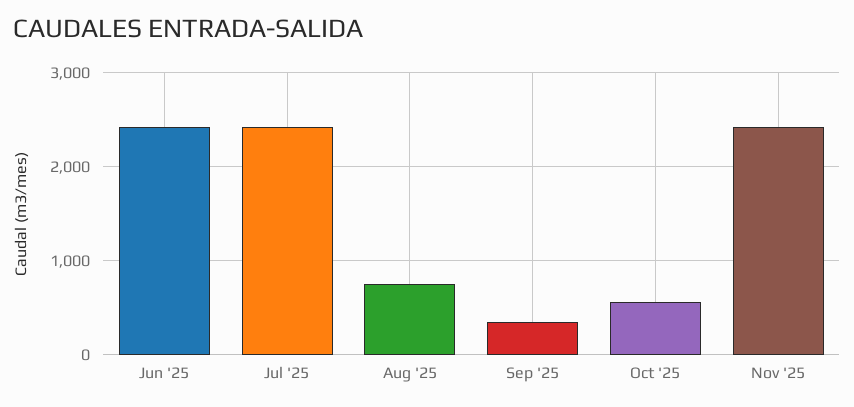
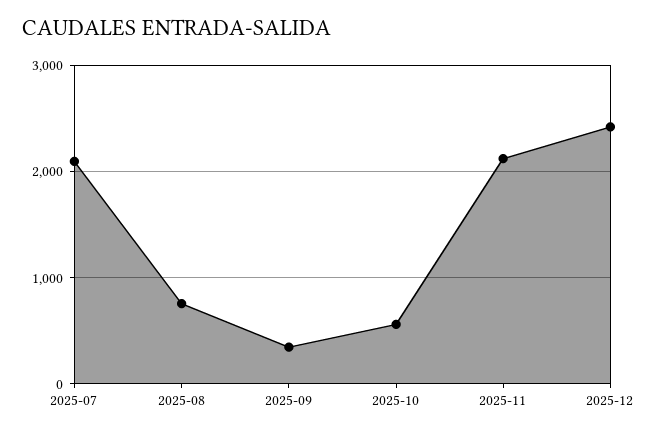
Jun '25: 2400 -> none
Jul '25: 2400 -> 2100
Nov '25: 2400 -> 2100
2025-12: none -> 2400

